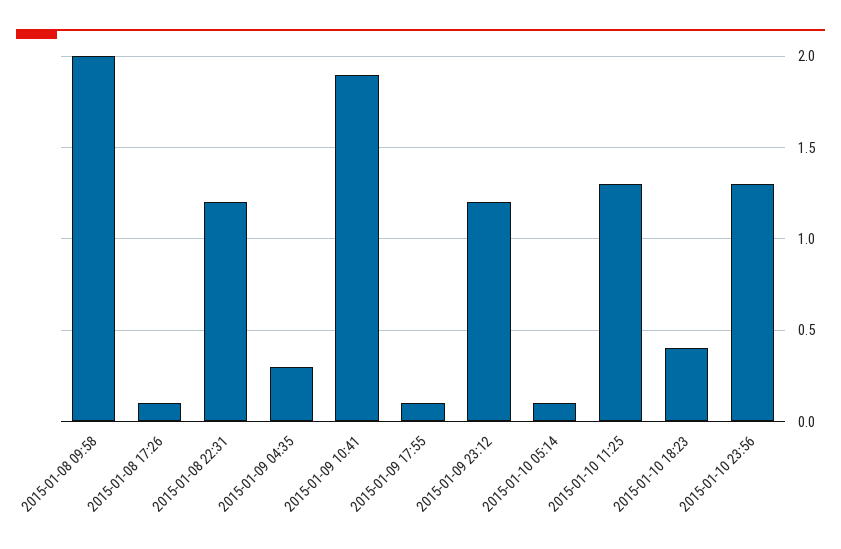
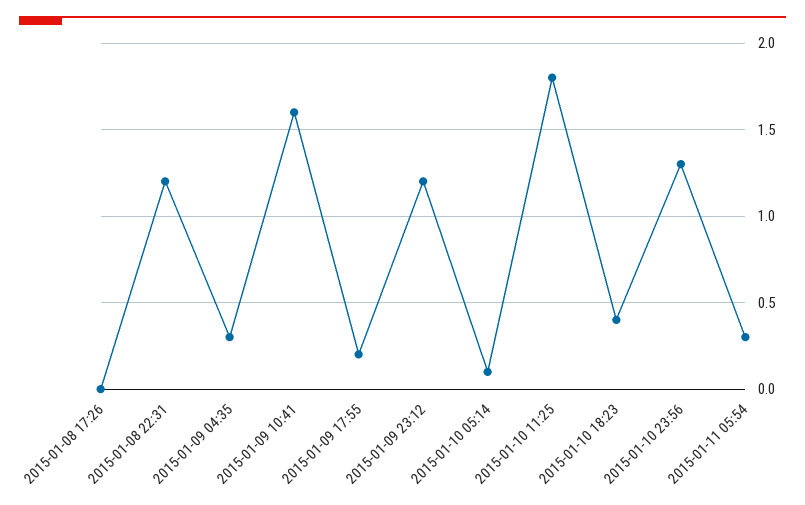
2015-01-08 09:58: 2 -> none
2015-01-08 17:26: 0.1 -> 0
2015-01-09 10:41: 1.9 -> 1.6
2015-01-09 17:55: 0.1 -> 0.2
2015-01-10 11:25: 1.3 -> 1.8
2015-01-11 05:54: none -> 0.3

